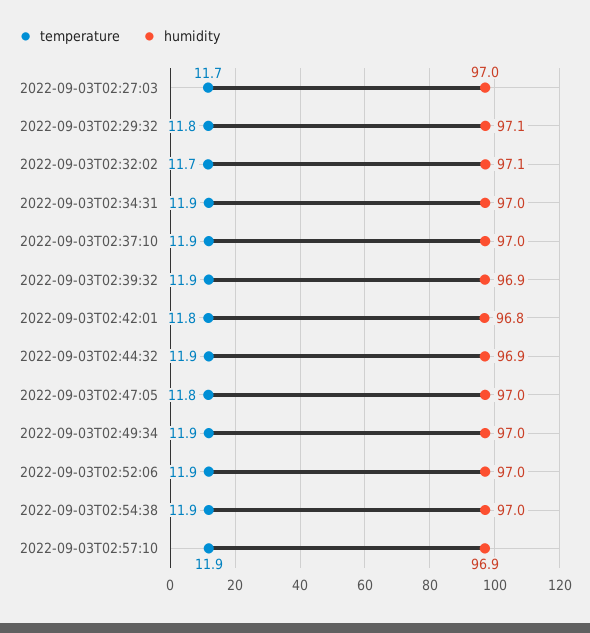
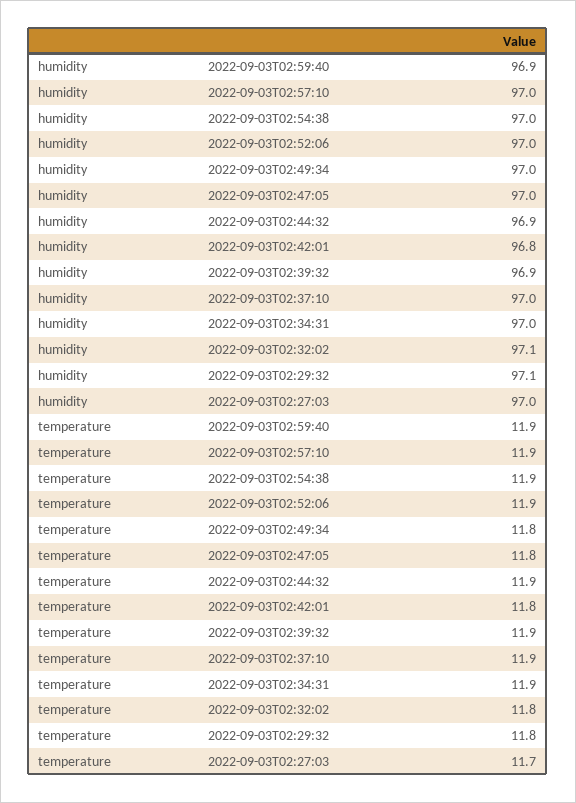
temperature, 2022-09-03T02:32:02: 11.7 -> 11.8
temperature, 2022-09-03T02:49:34: 11.9 -> 11.8
humidity, 2022-09-03T02:57:10: 96.9 -> 97
humidity, 2022-09-03T02:59:40: none -> 96.9
temperature, 2022-09-03T02:59:40: none -> 11.9

